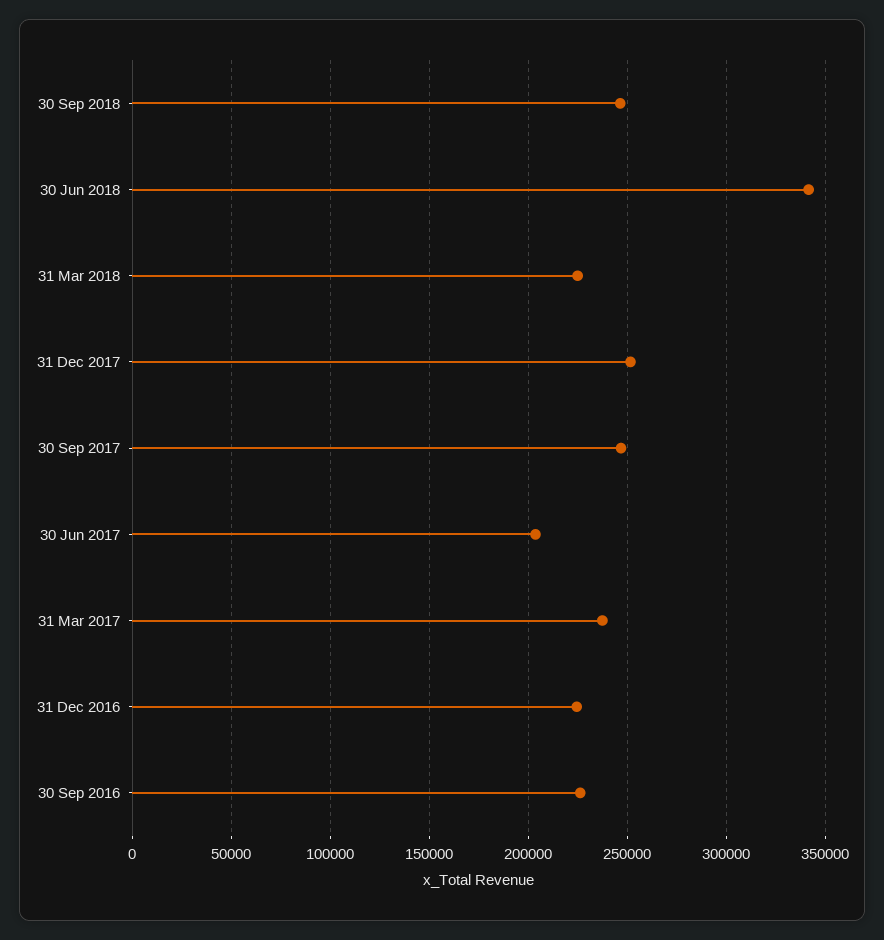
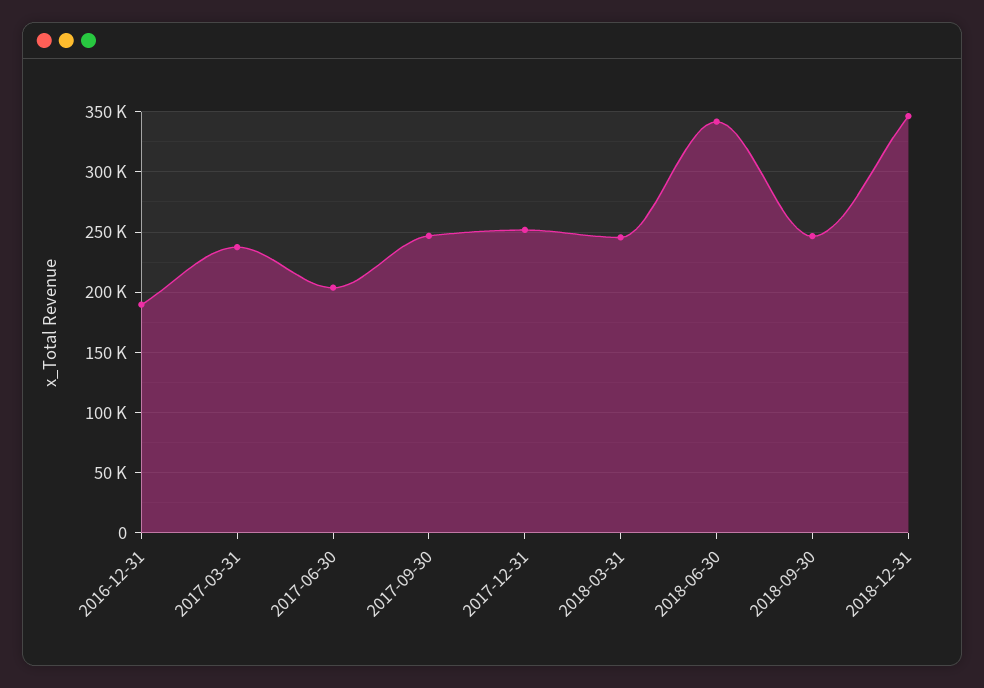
31 Mar 2018: 225000 -> 245000
31 Dec 2016: 225000 -> 190000
30 Sep 2016: 225000 -> none
2018-12-31: none -> 345000

